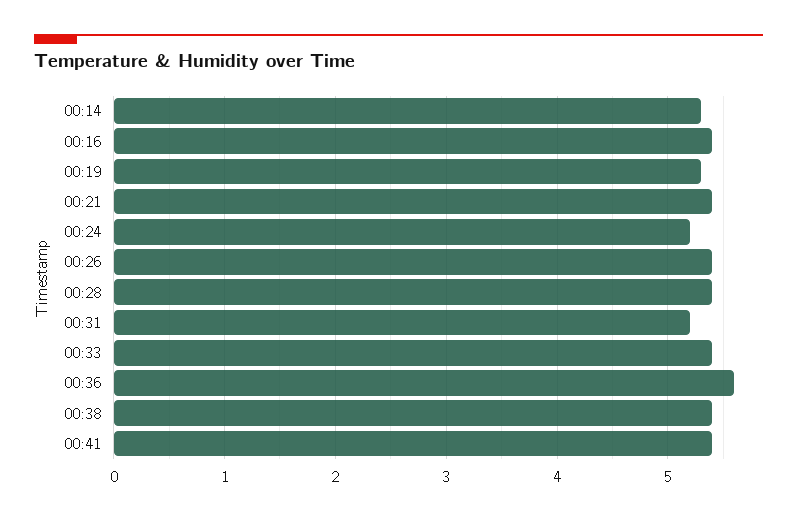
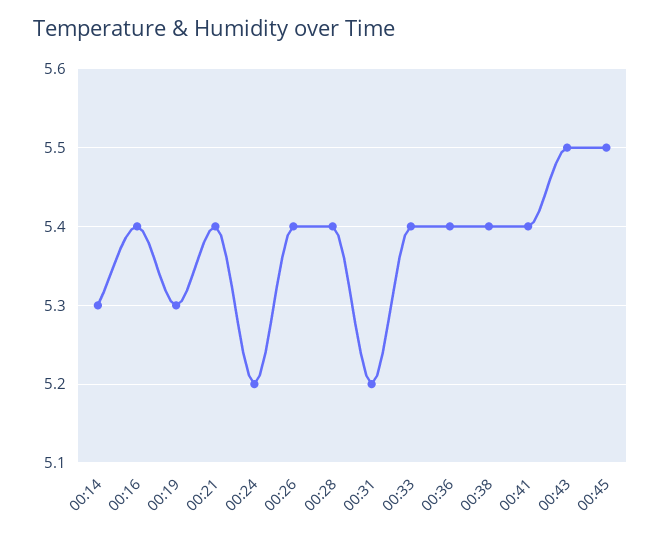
00:36: 5.6 -> 5.4
00:43: none -> 5.5
00:45: none -> 5.5

